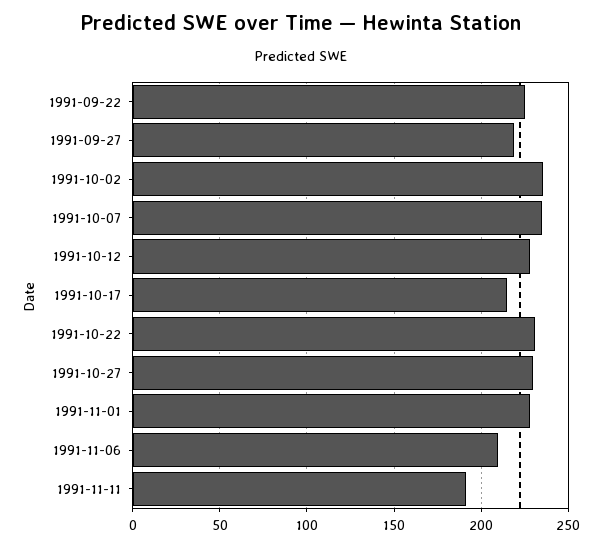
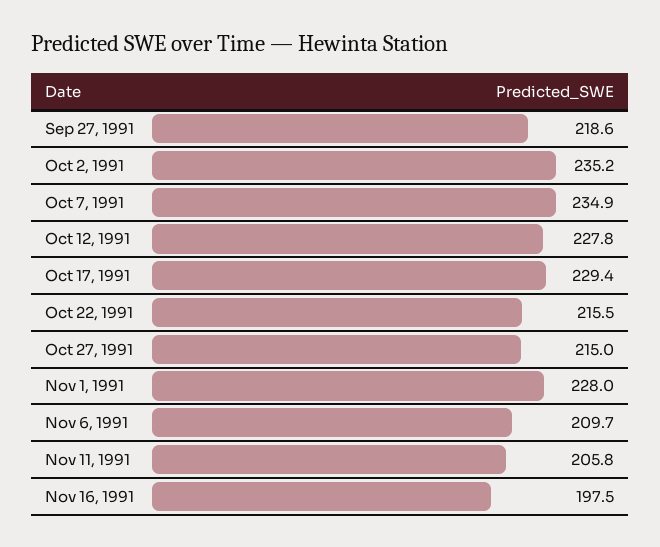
1991-09-22: 225 -> none
1991-10-17: 215 -> 229.4
1991-10-22: 230 -> 215.5
1991-10-27: 230 -> 215
1991-11-11: 190 -> 205.8
Nov 16, 1991: none -> 197.5

